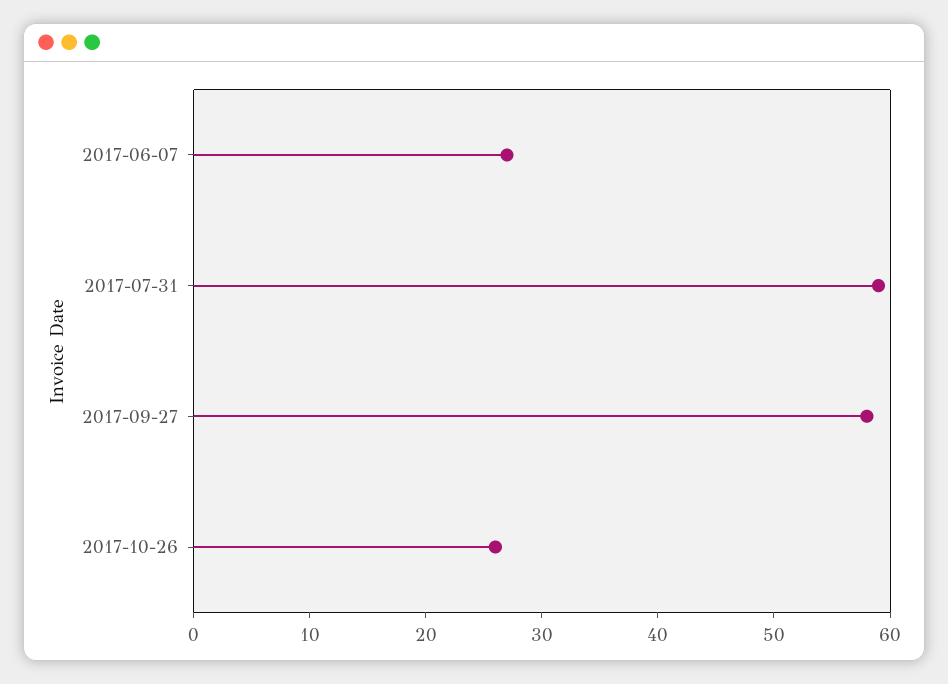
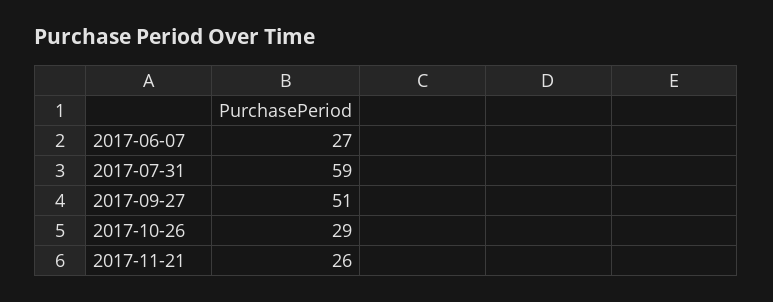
2017-09-27: 58 -> 51
2017-10-26: 26 -> 29
2017-11-21: none -> 26

